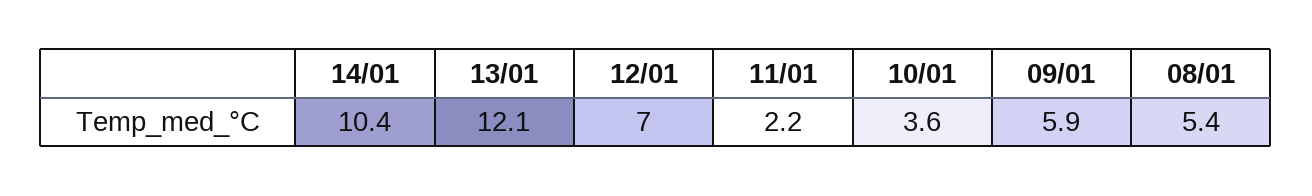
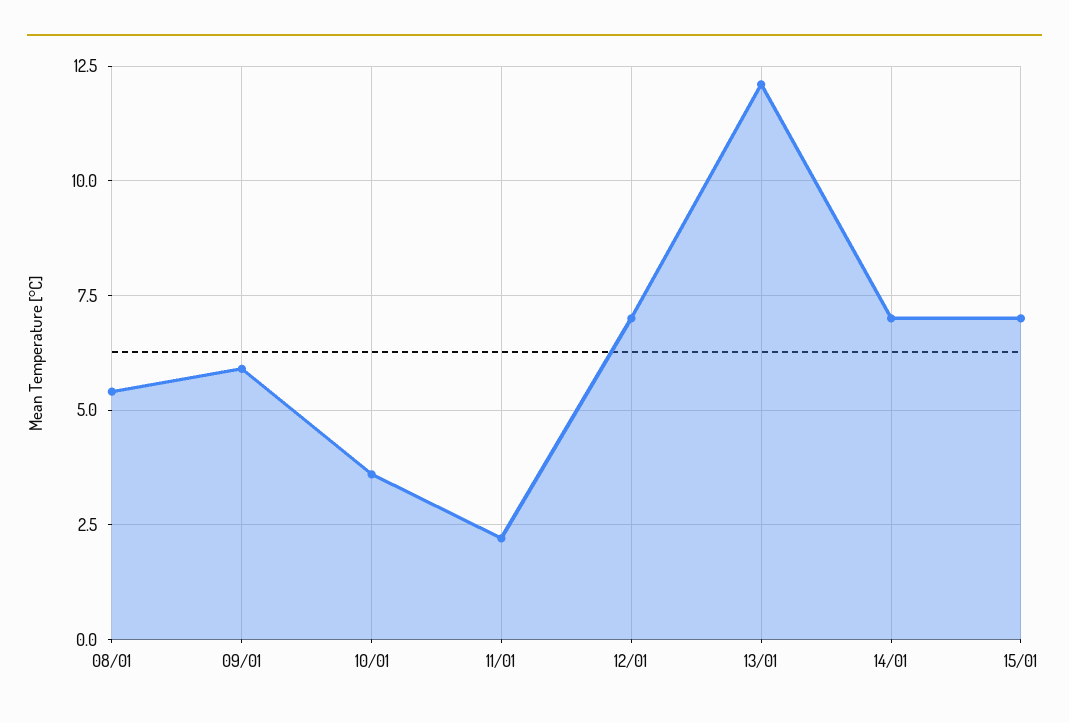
14/01: 10.4 -> 7
15/01: none -> 7

